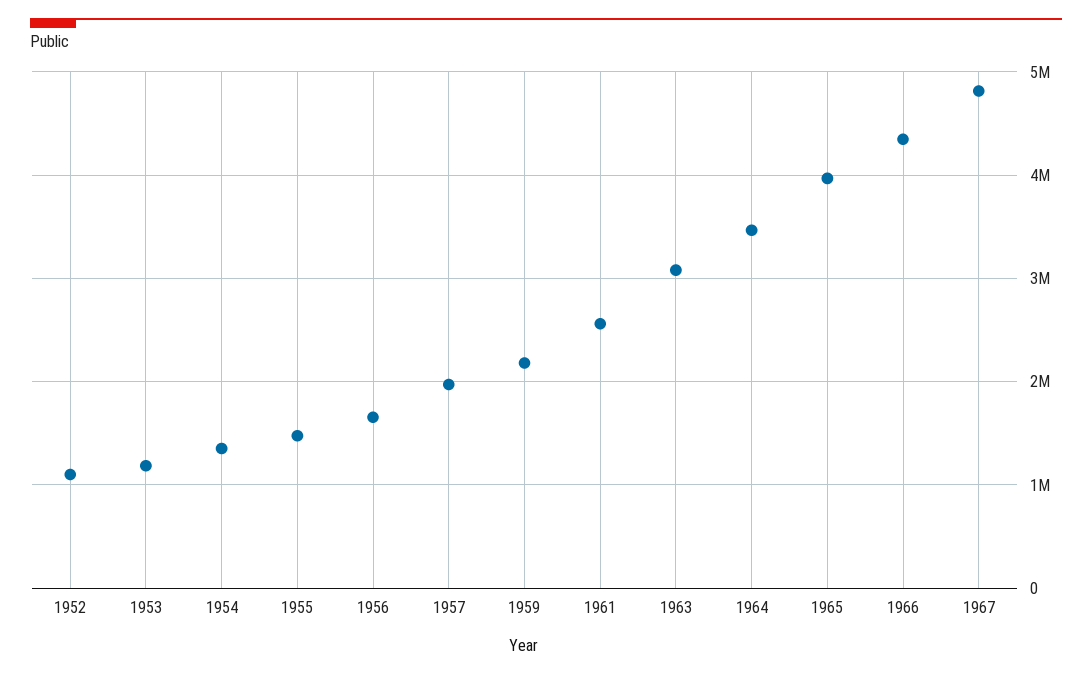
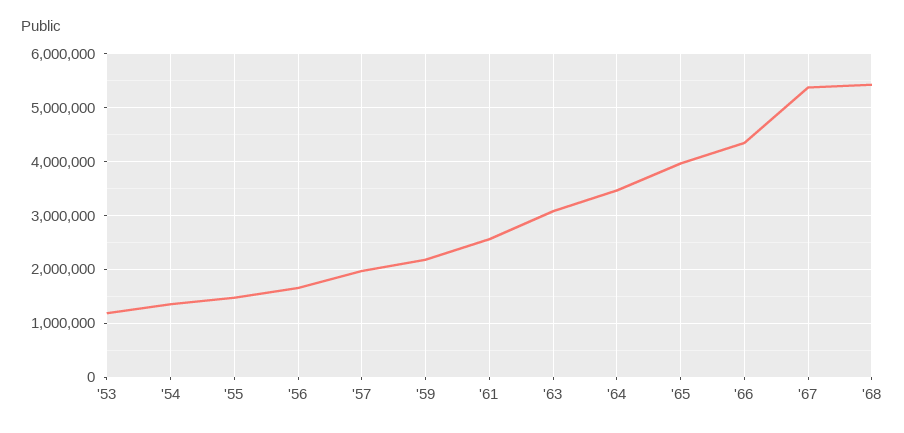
1952: 1100000 -> none
1967: 4800000 -> 5400000
'68: none -> 5400000

